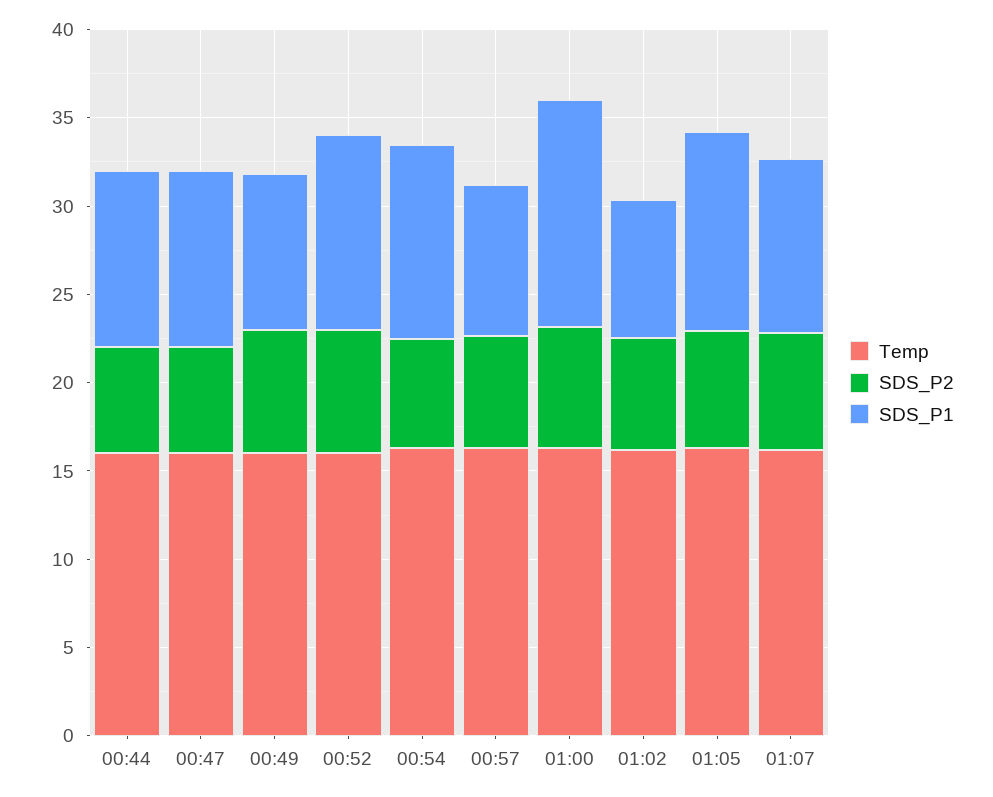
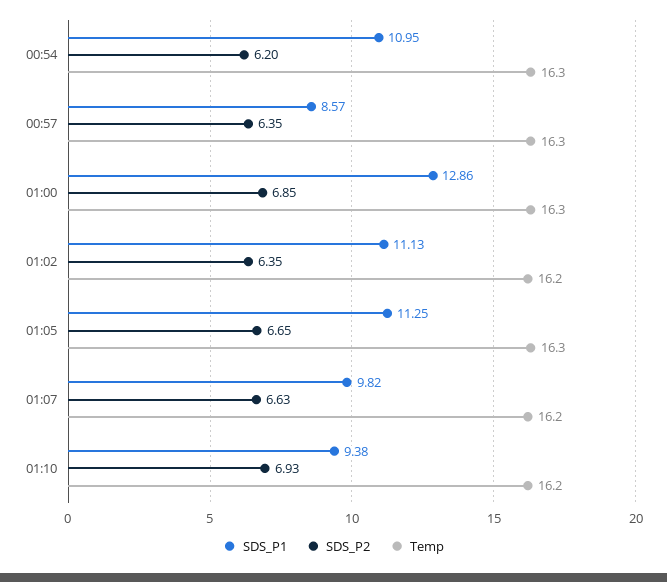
Temp, 00:44: 16 -> none
SDS_P2, 00:44: 6 -> none
SDS_P1, 00:44: 10 -> none
Temp, 00:47: 16 -> none
SDS_P2, 00:47: 6 -> none
SDS_P1, 00:47: 10 -> none
Temp, 00:49: 16 -> none
SDS_P2, 00:49: 7 -> none
SDS_P1, 00:49: 9 -> none
Temp, 00:52: 16 -> none
SDS_P2, 00:52: 7 -> none
SDS_P1, 00:52: 11 -> none
SDS_P1, 01:02: 8 -> 11.13
SDS_P1, 01:10: none -> 9.38
SDS_P2, 01:10: none -> 6.93
Temp, 01:10: none -> 16.2

